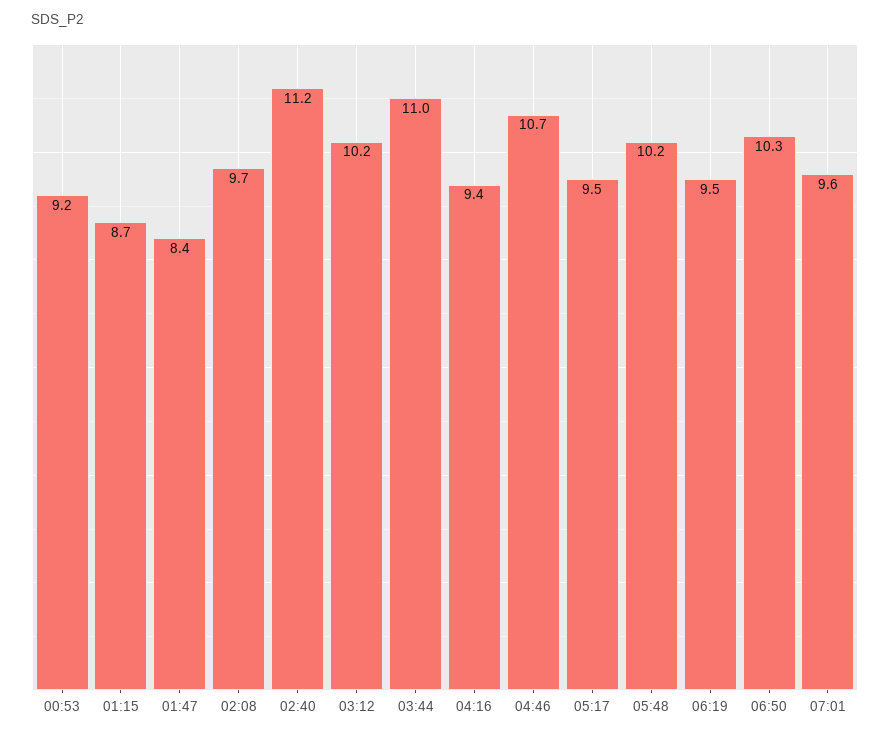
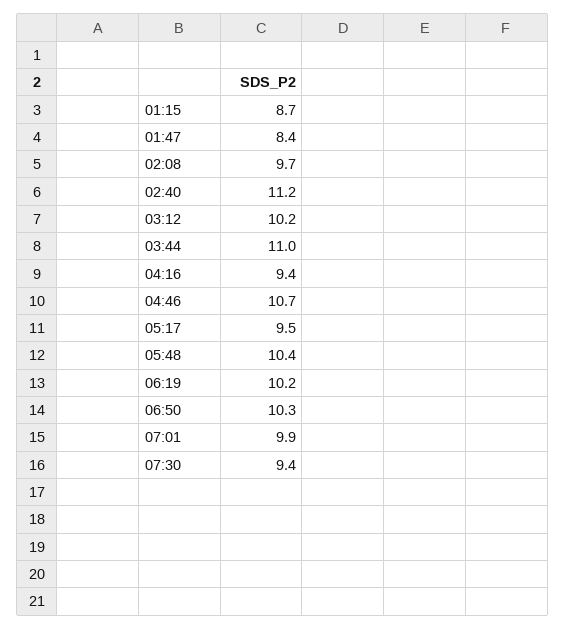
00:53: 9.2 -> none
05:48: 10.2 -> 10.4
06:19: 9.5 -> 10.2
07:01: 9.6 -> 9.9
07:30: none -> 9.4

